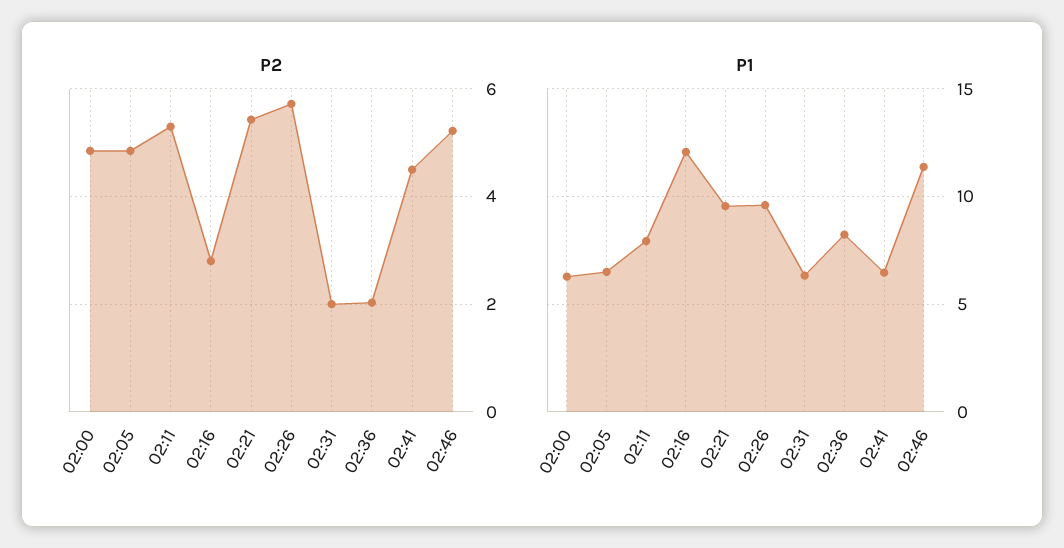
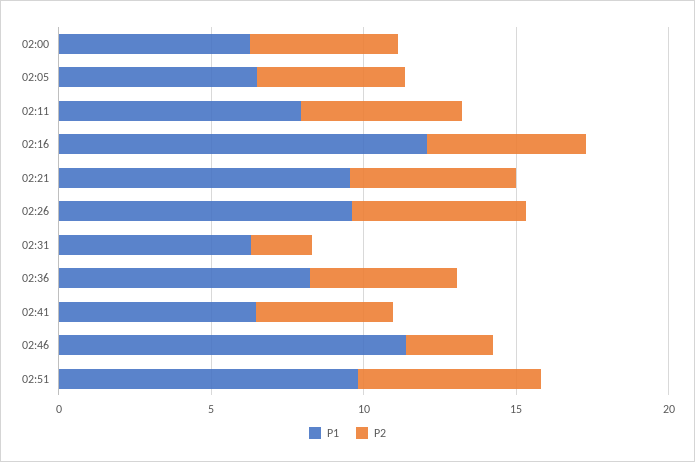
P2, 02:16: 2.8 -> 5
P2, 02:36: 2 -> 5
P2, 02:46: 5.2 -> 3
P1, 02:51: none -> 10
P2, 02:51: none -> 6

